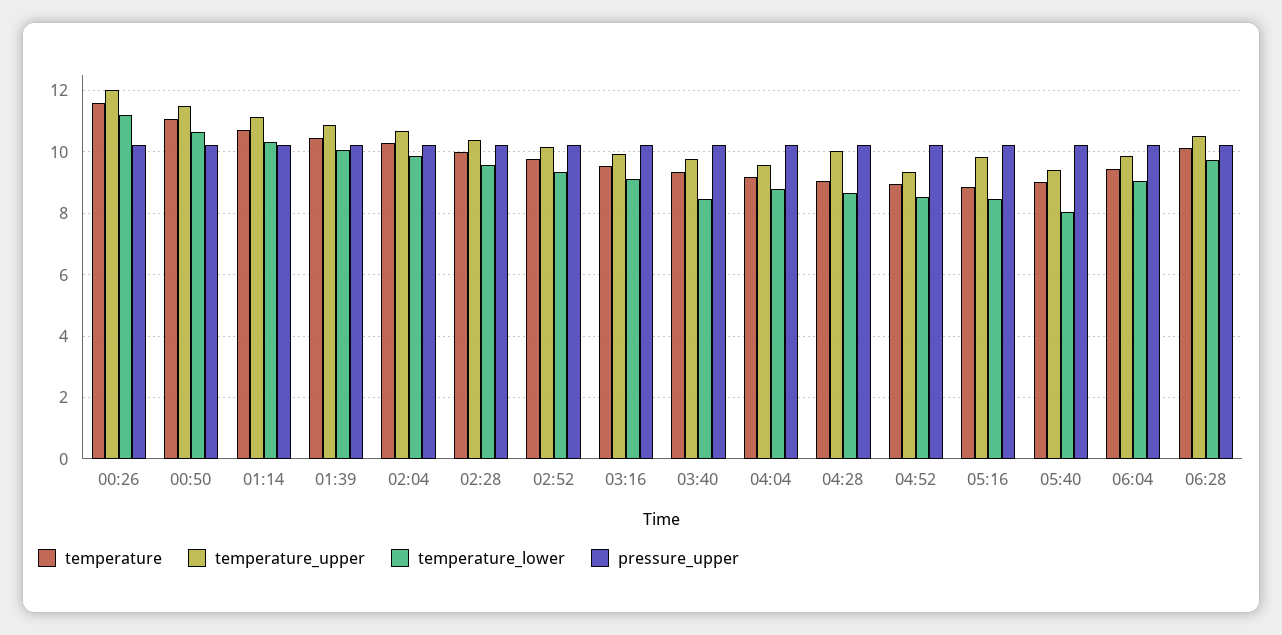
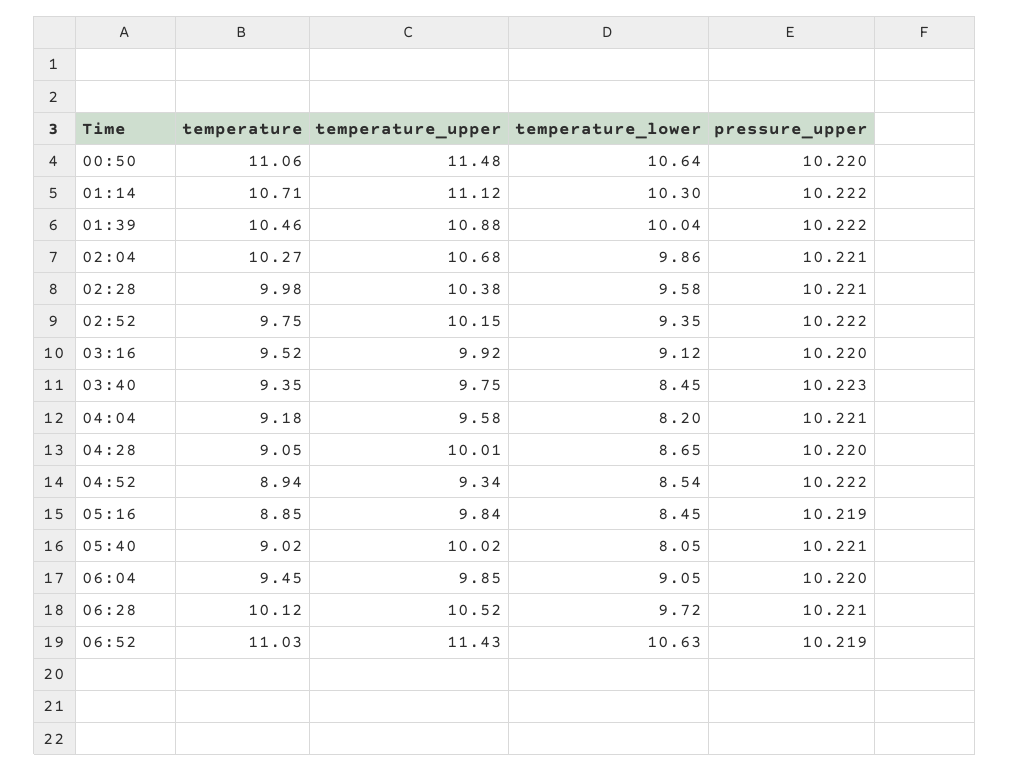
temperature, 00:26: 11.6 -> none
temperature_upper, 00:26: 12 -> none
temperature_lower, 00:26: 11.2 -> none
pressure_upper, 00:26: 10.2 -> none
temperature_lower, 04:04: 8.8 -> 8.2
temperature_upper, 05:40: 9.4 -> 10.02
temperature, 06:52: none -> 11.03
temperature_upper, 06:52: none -> 11.43
temperature_lower, 06:52: none -> 10.63
pressure_upper, 06:52: none -> 10.219

